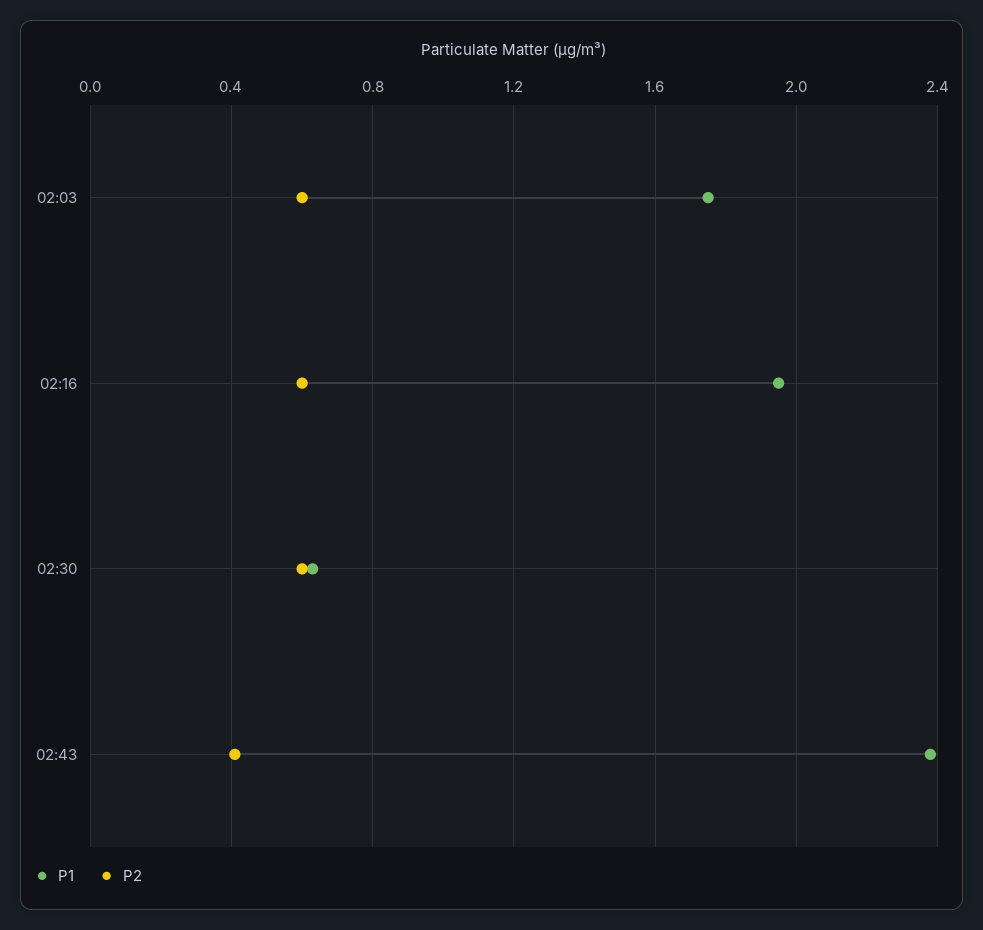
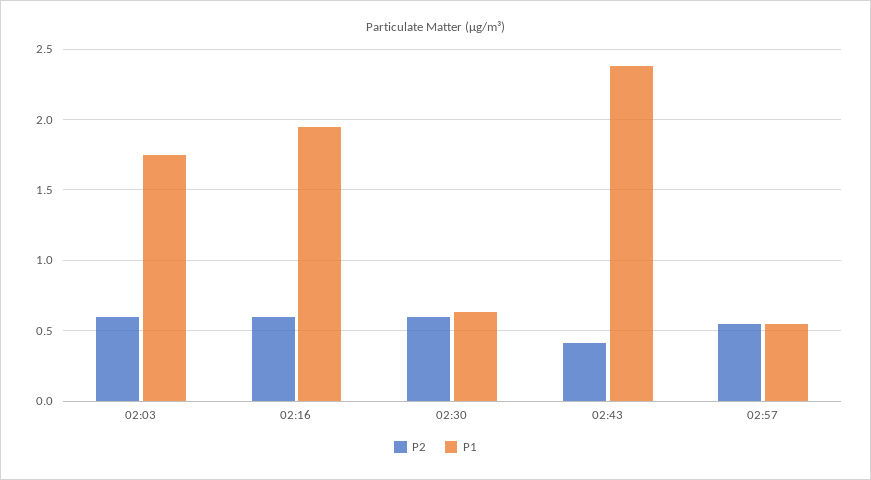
P2, 02:57: none -> 0.55
P1, 02:57: none -> 0.55

